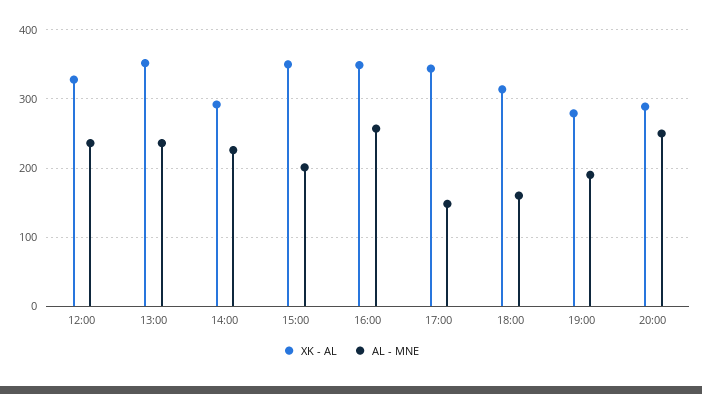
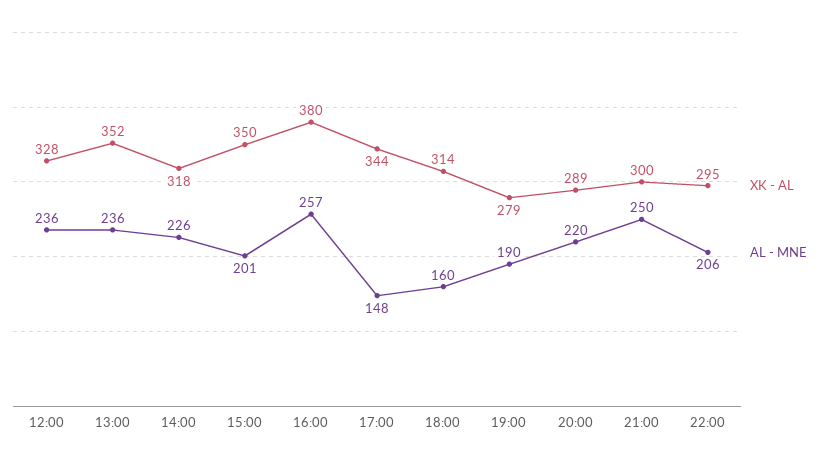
XK - AL, 14:00: 290 -> 318
XK - AL, 16:00: 350 -> 380
AL - MNE, 20:00: 250 -> 220
XK - AL, 21:00: none -> 300
AL - MNE, 21:00: none -> 250
XK - AL, 22:00: none -> 295
AL - MNE, 22:00: none -> 206

